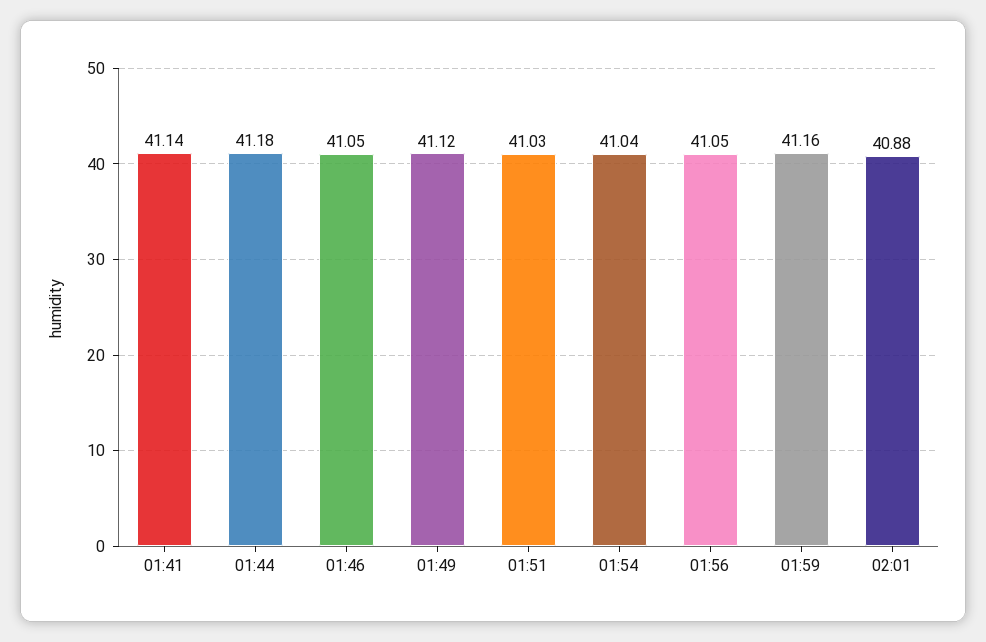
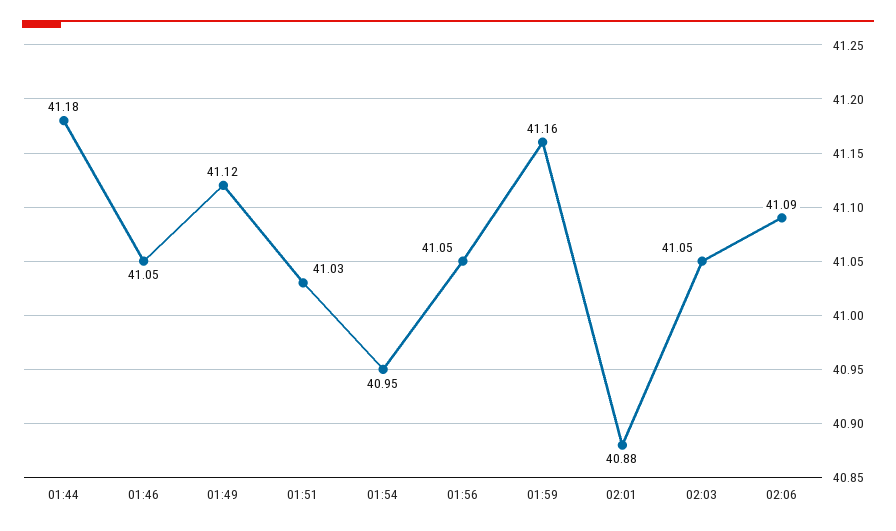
01:41: 41.14 -> none
01:54: 41.04 -> 40.95
02:03: none -> 41.05
02:06: none -> 41.09

